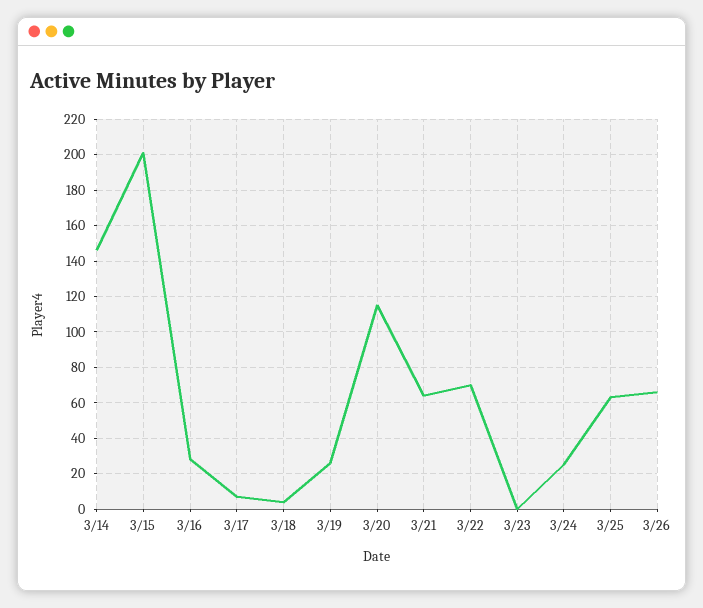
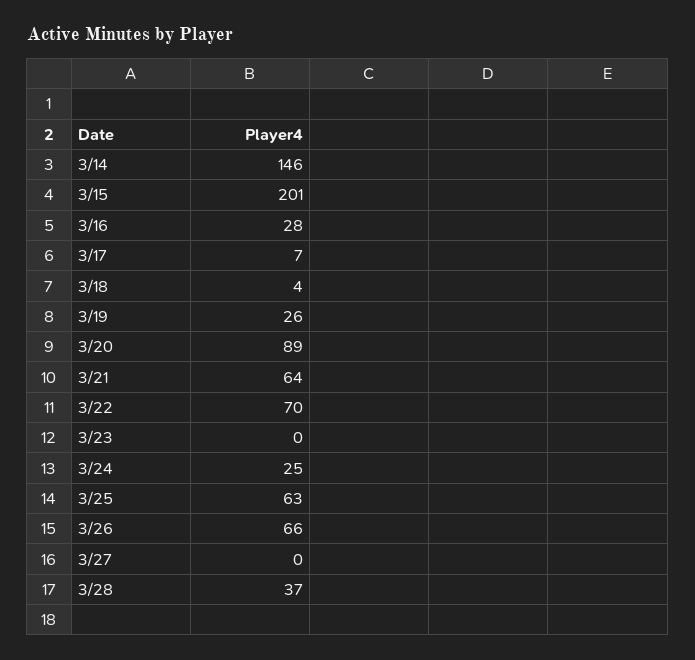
3/20: 115 -> 89
3/27: none -> 0
3/28: none -> 37

